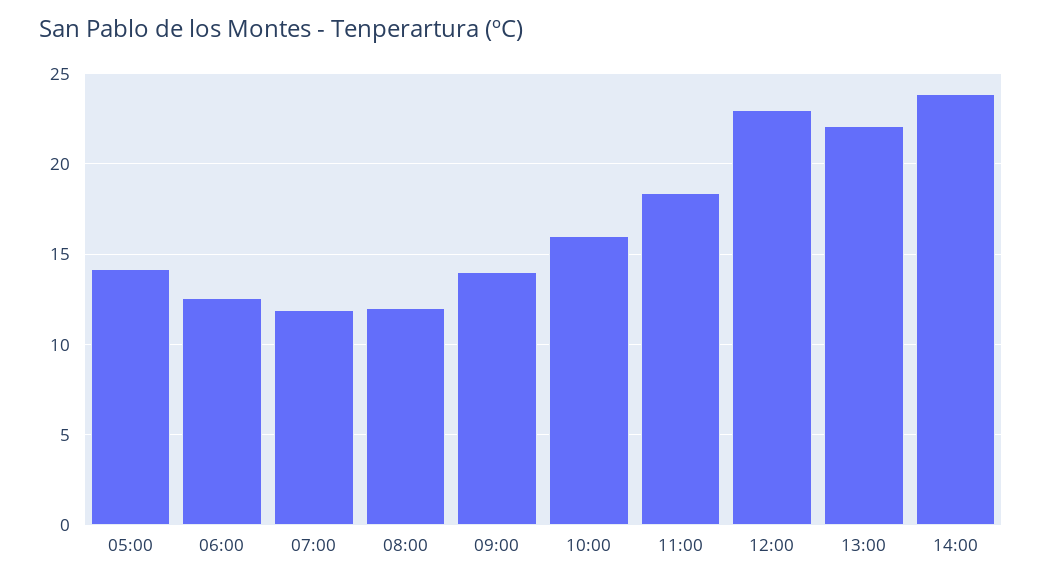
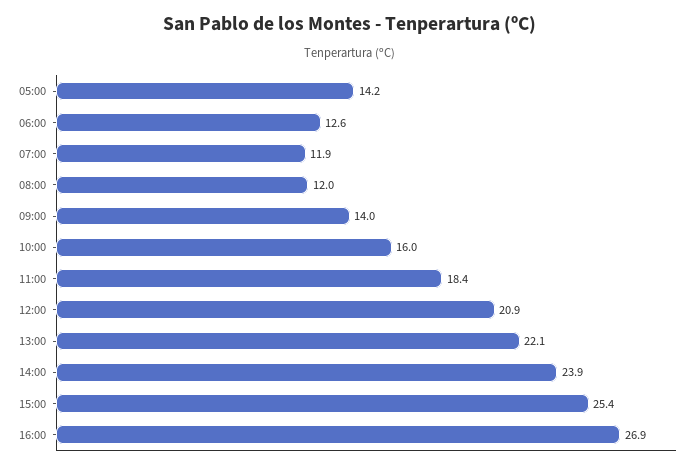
12:00: 23 -> 20.9
15:00: none -> 25.4
16:00: none -> 26.9

